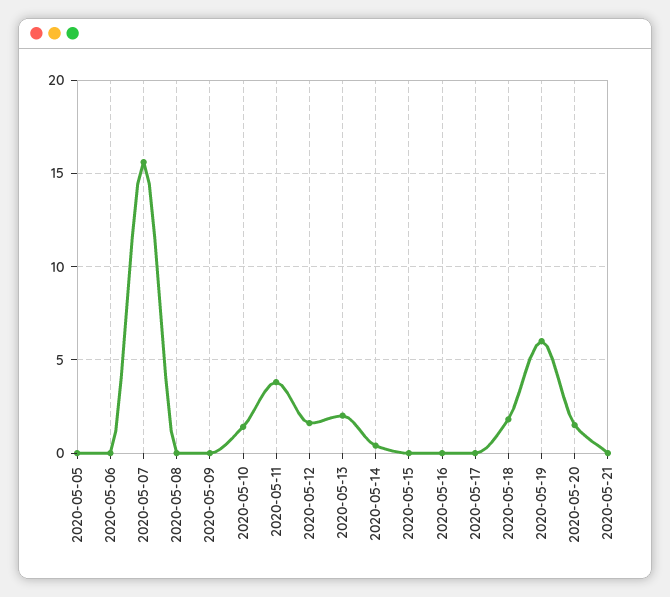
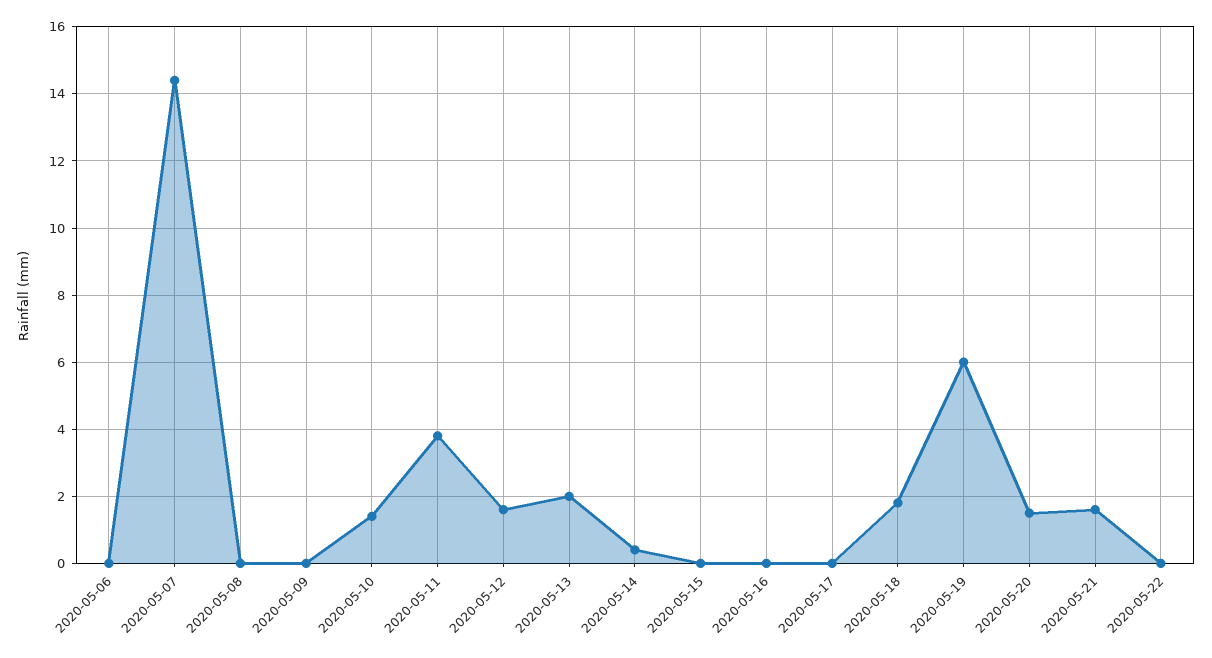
2020-05-05: 0 -> none
2020-05-07: 15.5 -> 14.5
2020-05-21: 0 -> 1.5
2020-05-22: none -> 0

